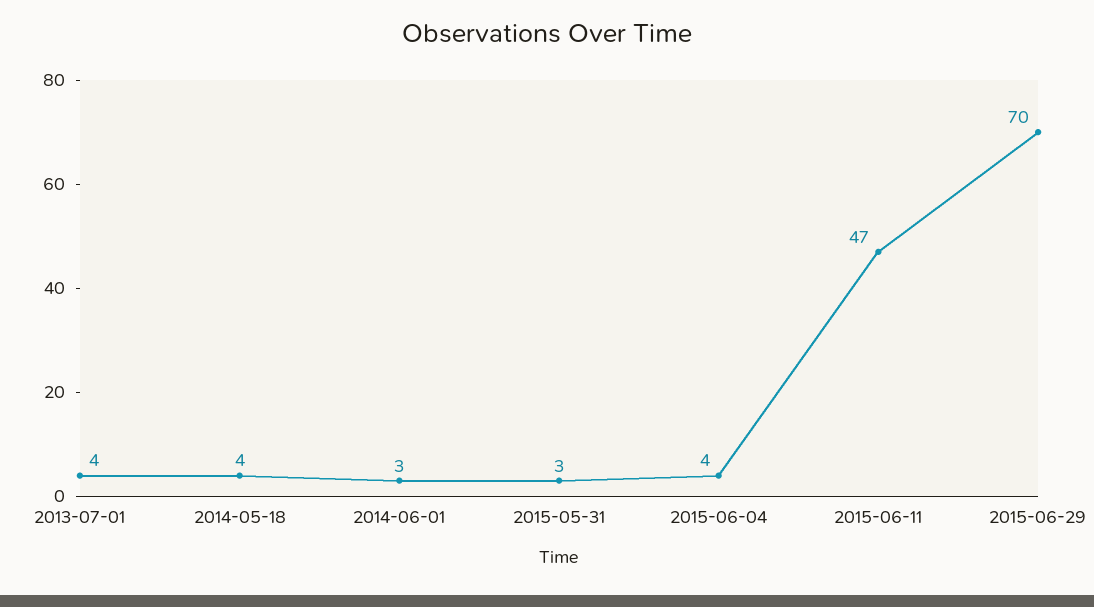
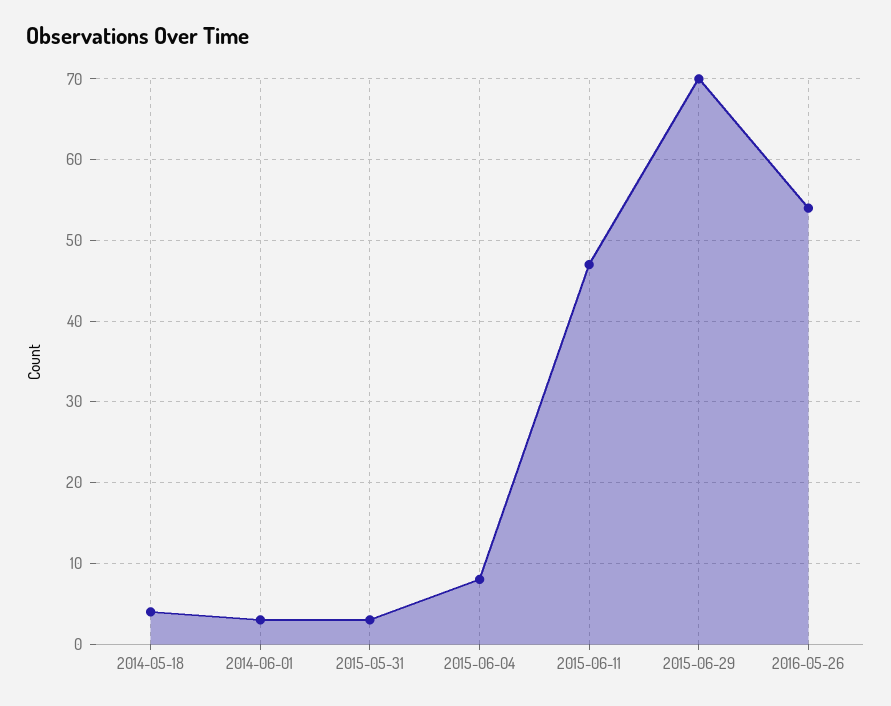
2013-07-01: 4 -> none
2015-06-04: 4 -> 8
2016-05-26: none -> 54

